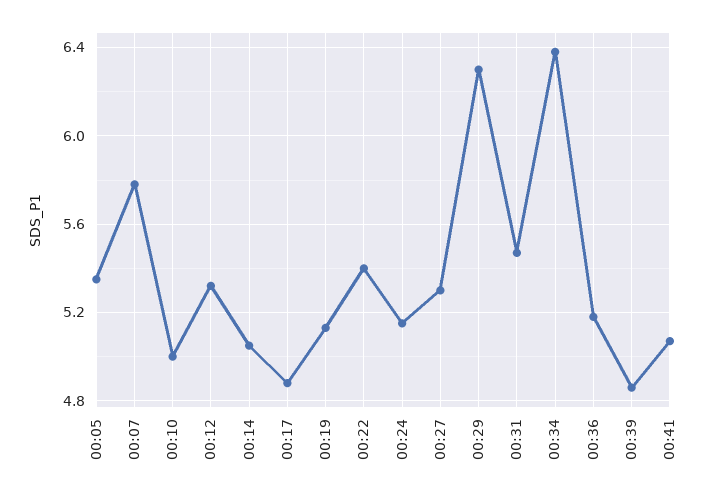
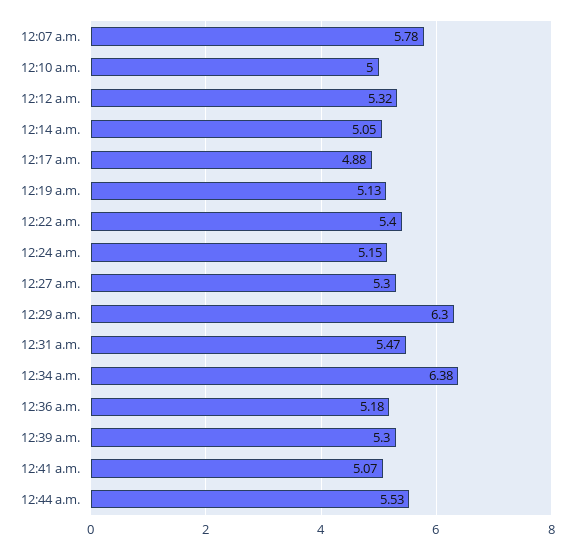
00:05: 5.35 -> none
00:39: 4.85 -> 5.3
12:44 a.m.: none -> 5.53

